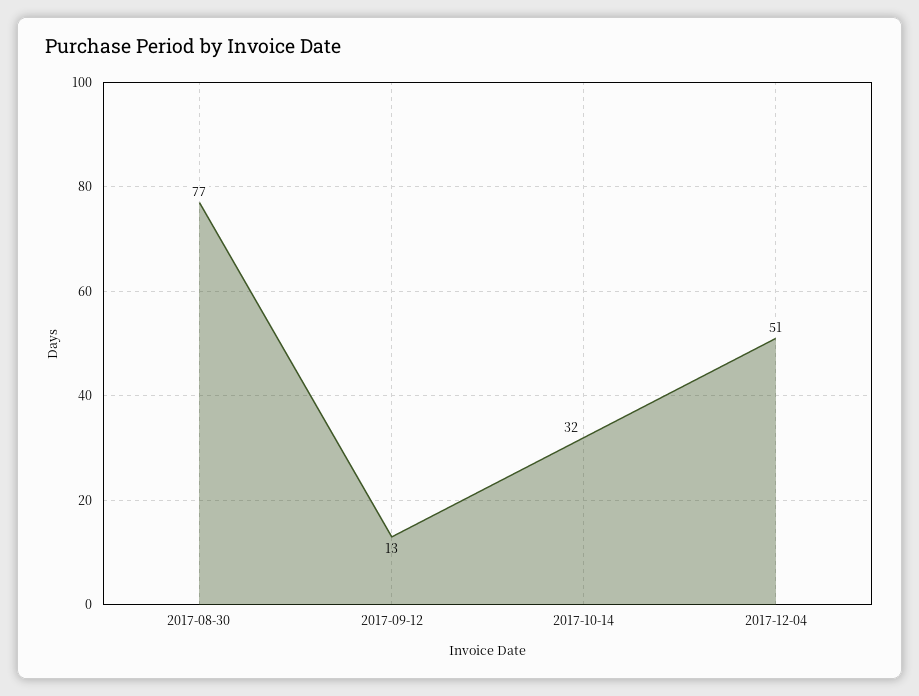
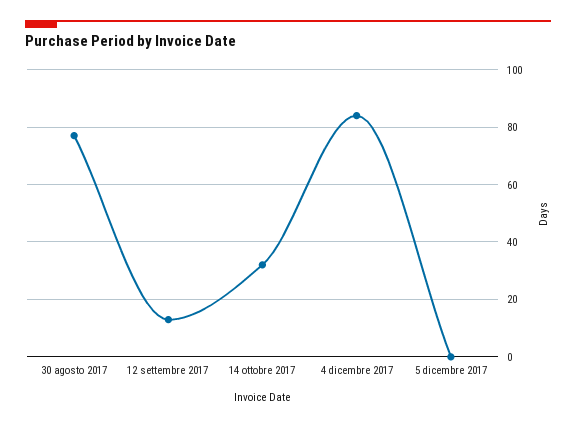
2017-12-04: 51 -> 85
5 dicembre 2017: none -> 0

